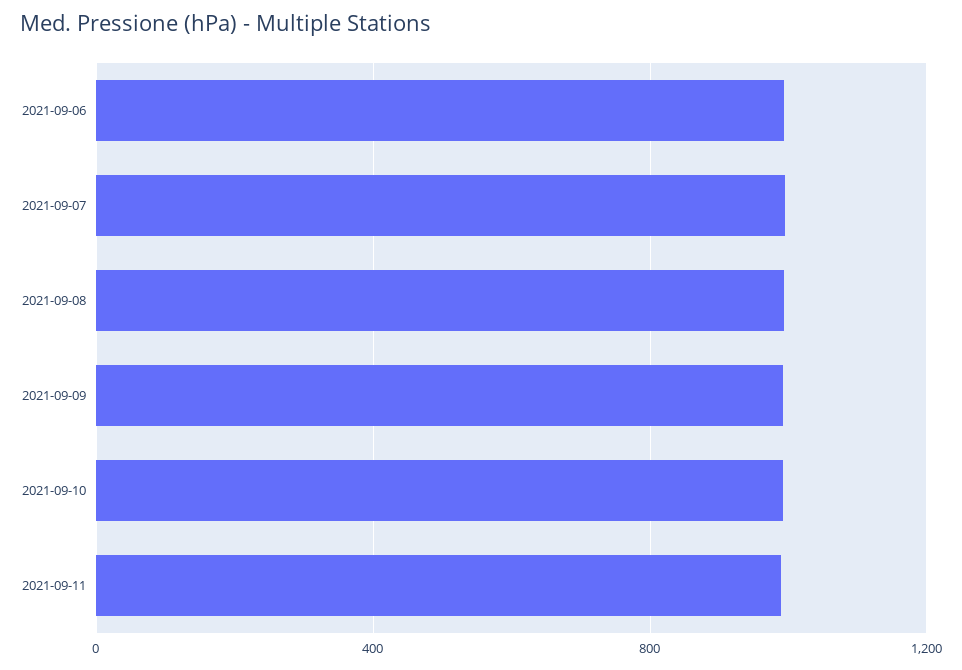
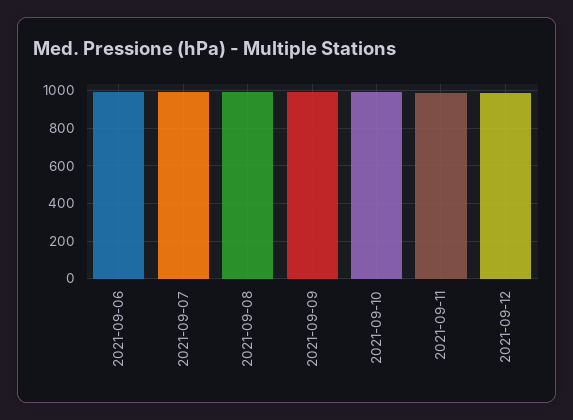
2021-09-12: none -> 1000

